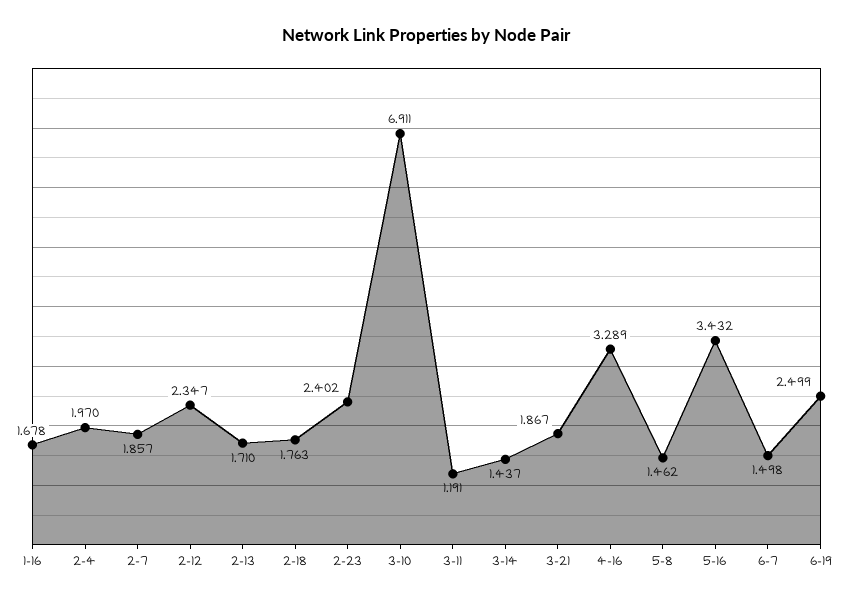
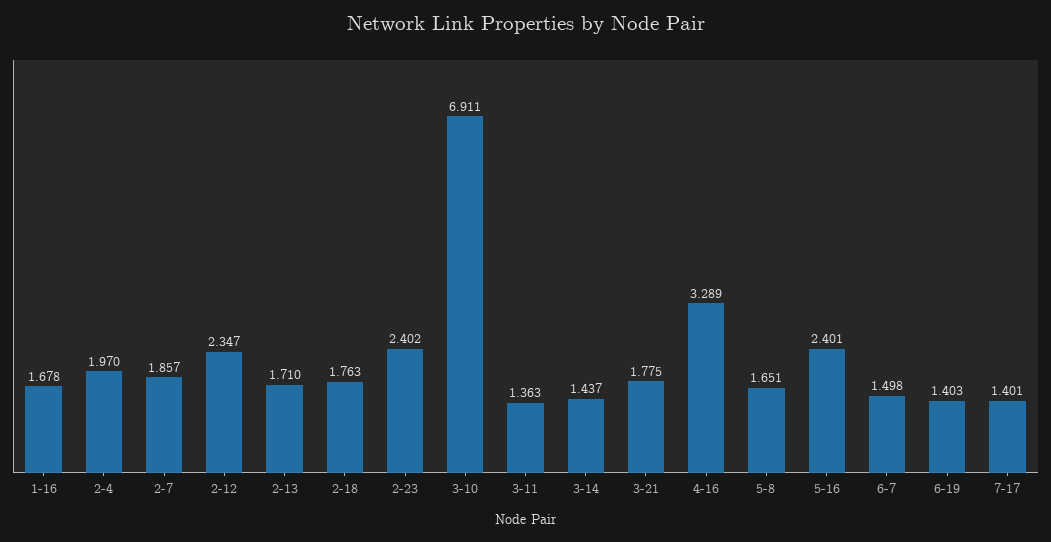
3-11: 1.191 -> 1.363
3-21: 1.867 -> 1.775
5-8: 1.462 -> 1.651
5-16: 3.432 -> 2.401
6-19: 2.499 -> 1.403
7-17: none -> 1.401

